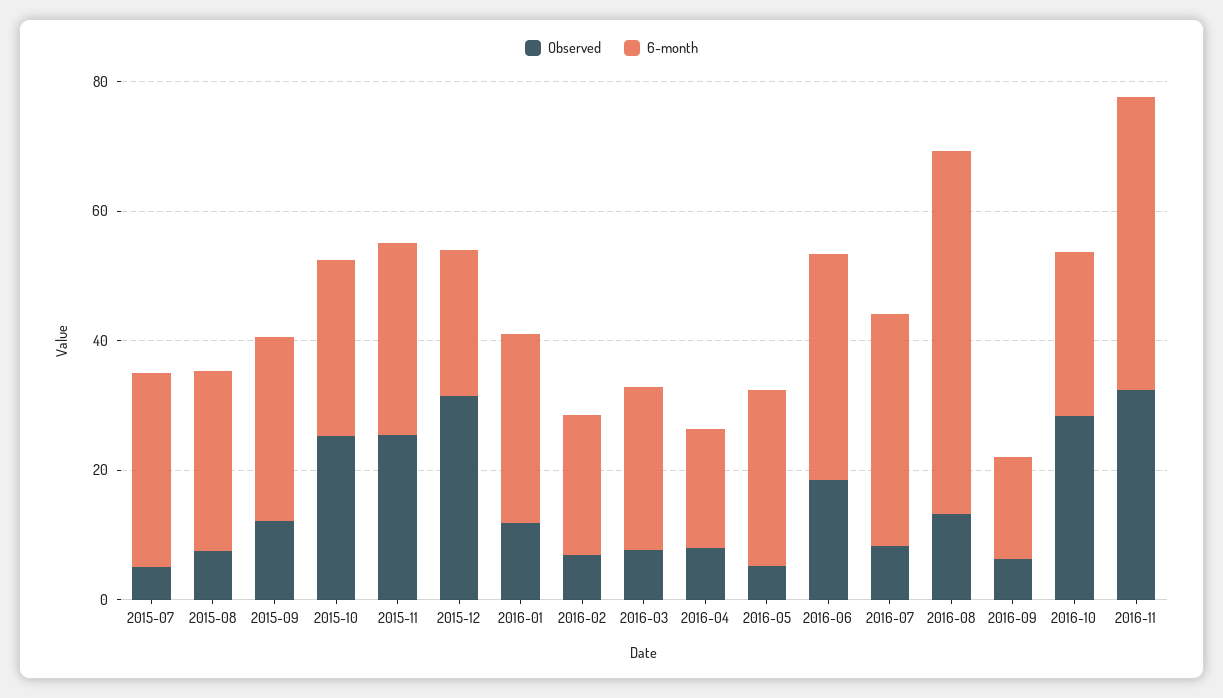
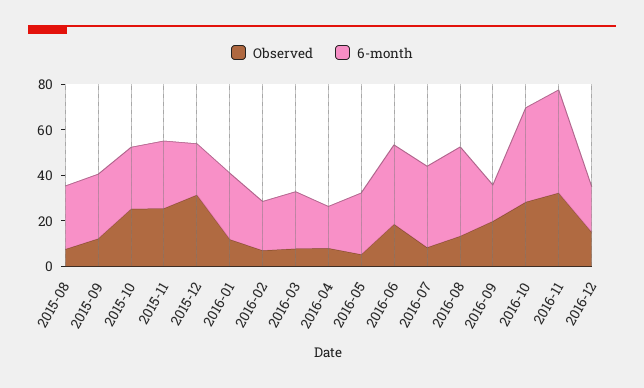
Observed, 2015-07: 5 -> none
6-month, 2015-07: 30 -> none
6-month, 2016-08: 55 -> 40
Observed, 2016-09: 5 -> 20
6-month, 2016-10: 25 -> 40
Observed, 2016-12: none -> 15
6-month, 2016-12: none -> 20

